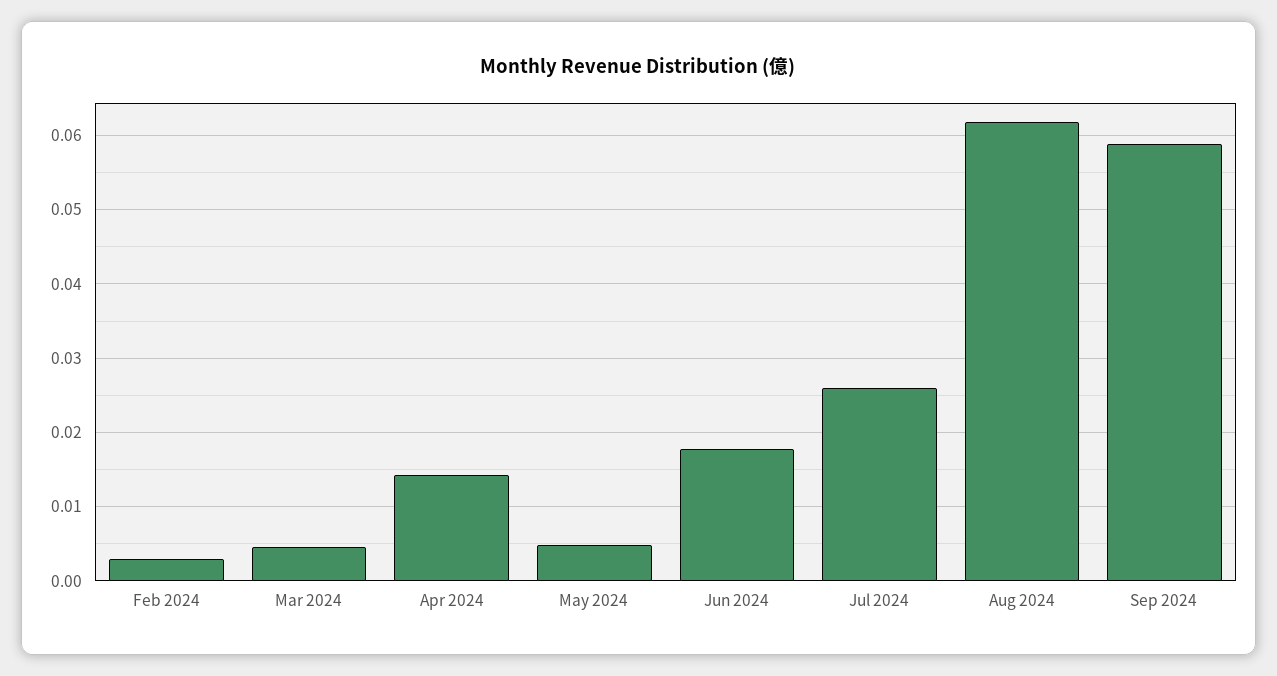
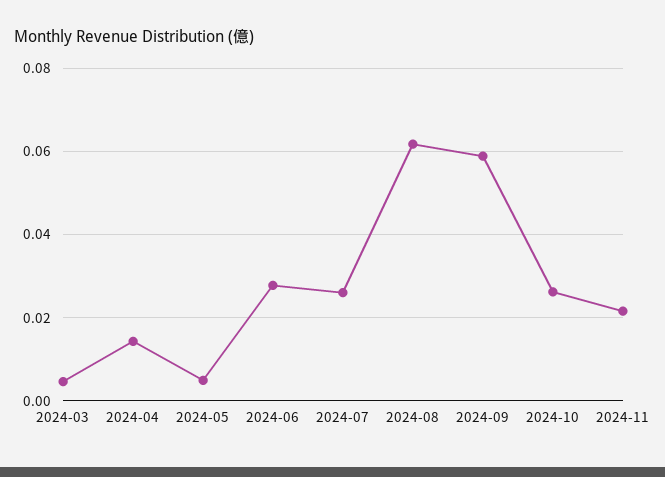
Feb 2024: 0.003 -> none
Jun 2024: 0.018 -> 0.028
2024-10: none -> 0.026
2024-11: none -> 0.022

